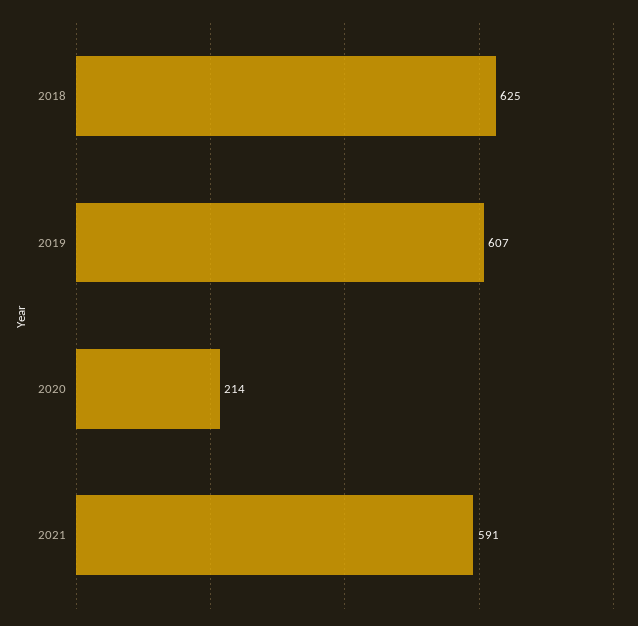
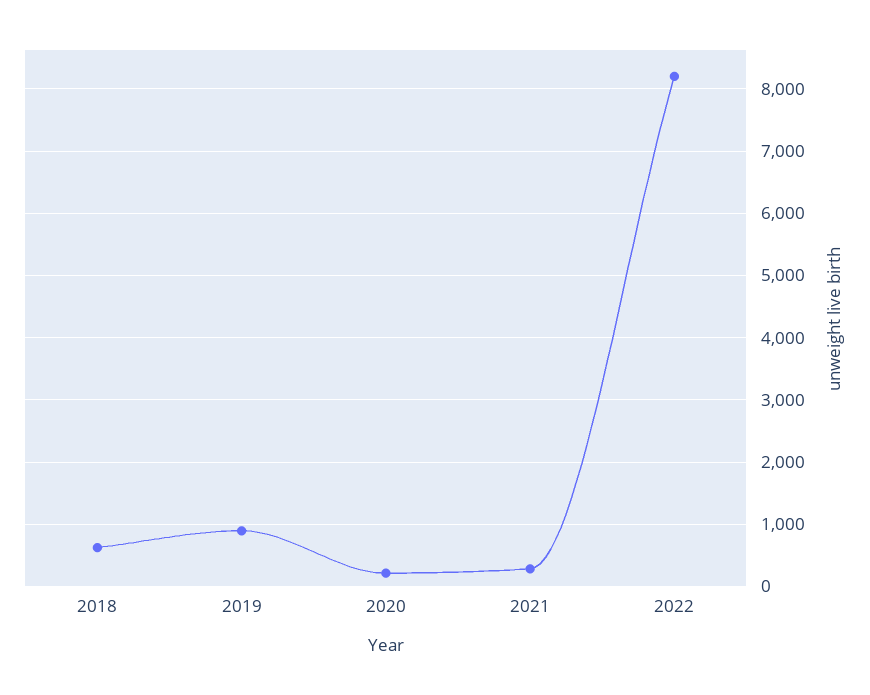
2019: 607 -> 900
2021: 591 -> 300
2022: none -> 8200

